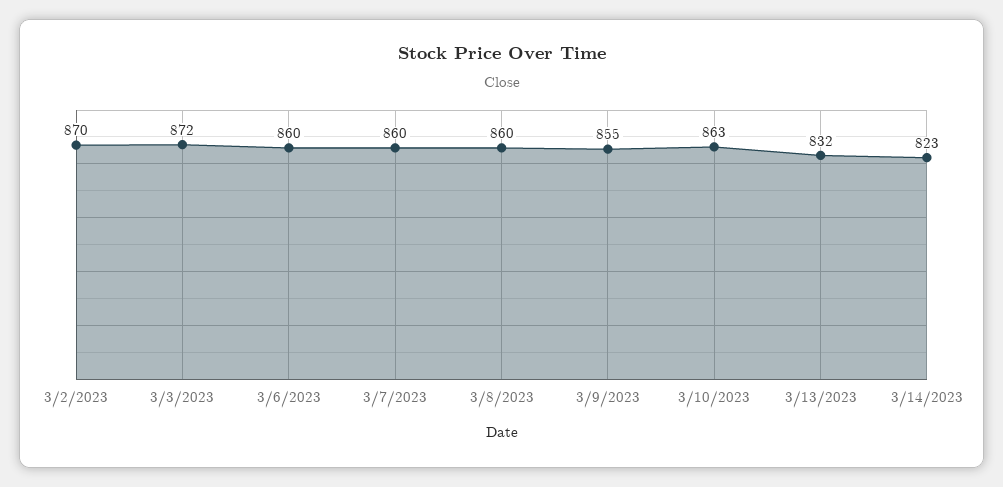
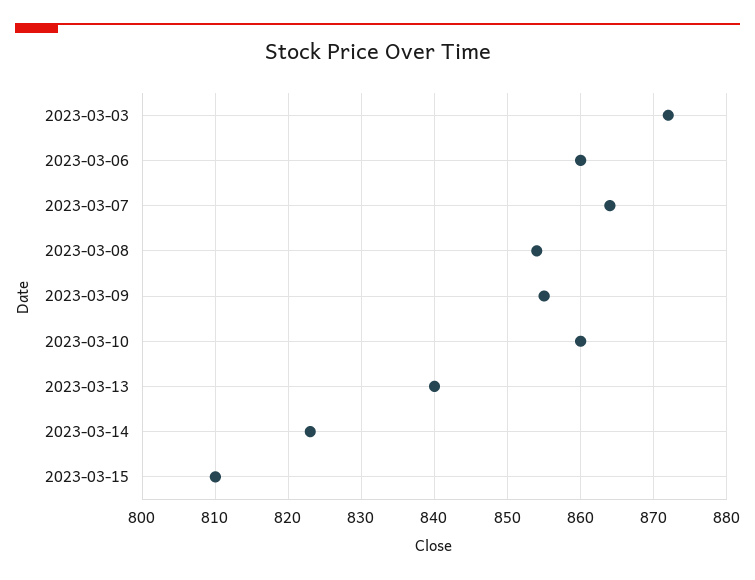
3/2/2023: 870 -> none
3/7/2023: 860 -> 864
3/8/2023: 860 -> 854
3/10/2023: 863 -> 860
3/13/2023: 832 -> 840
2023-03-15: none -> 810

